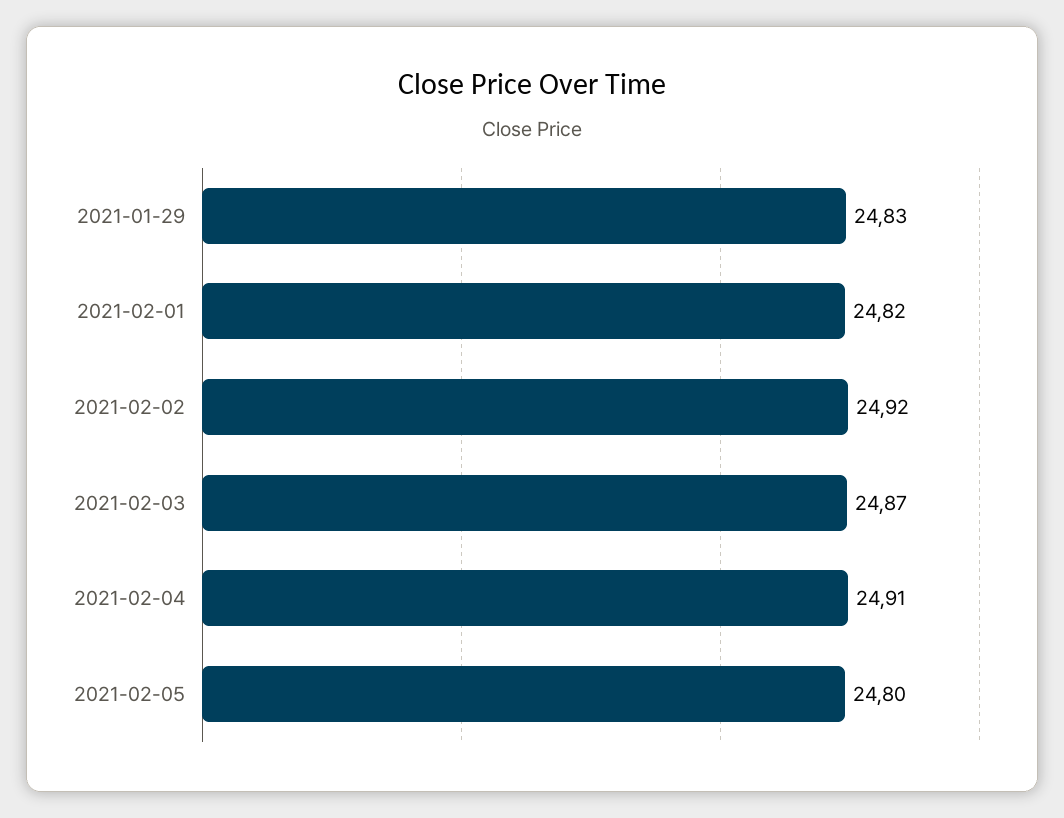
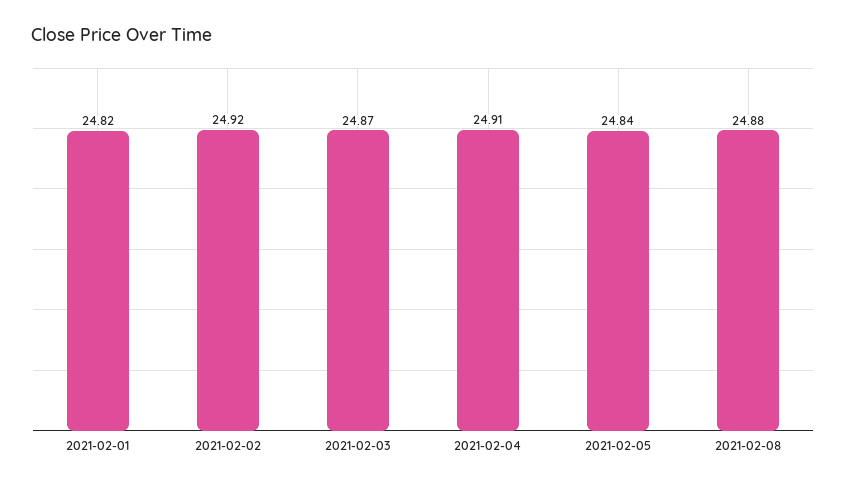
2021-01-29: 24.83 -> none
2021-02-05: 24.8 -> 24.84
2021-02-08: none -> 24.88

